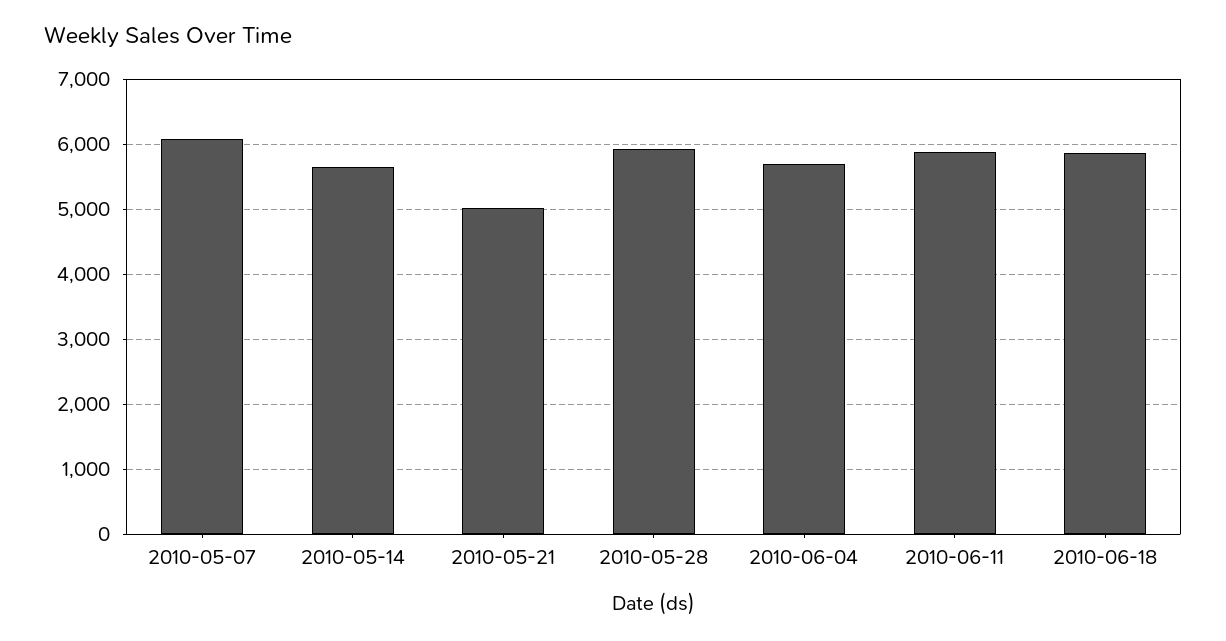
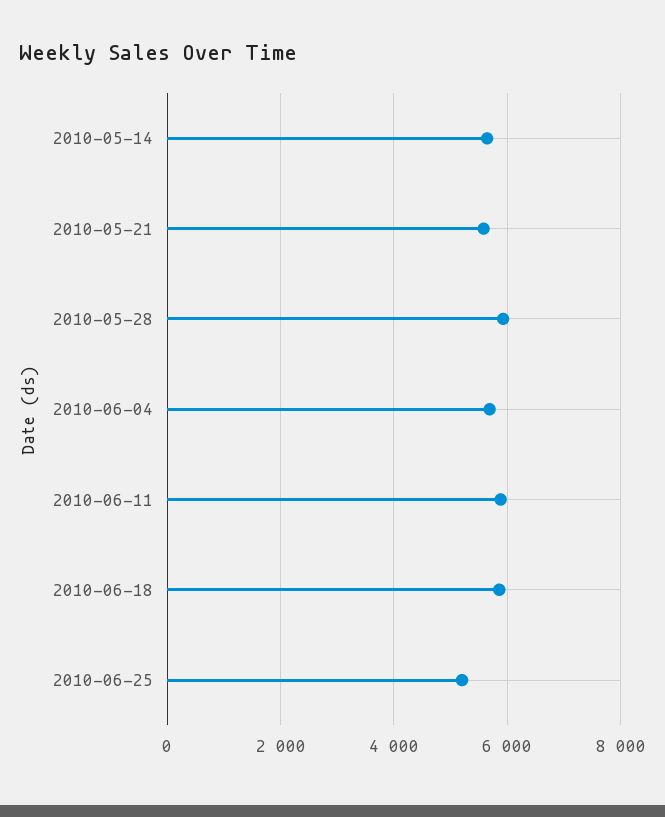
2010-05-07: 6100 -> none
2010-05-21: 5000 -> 5600
2010-06-25: none -> 5200

